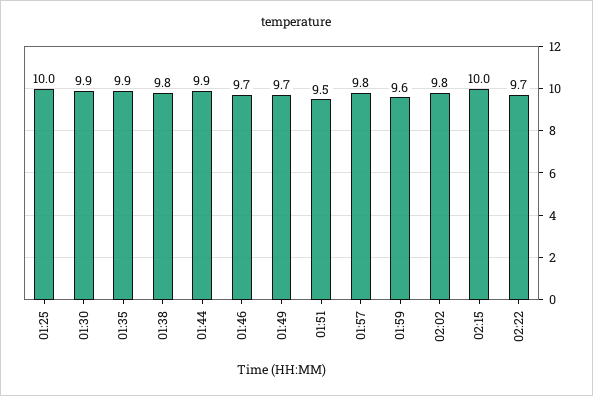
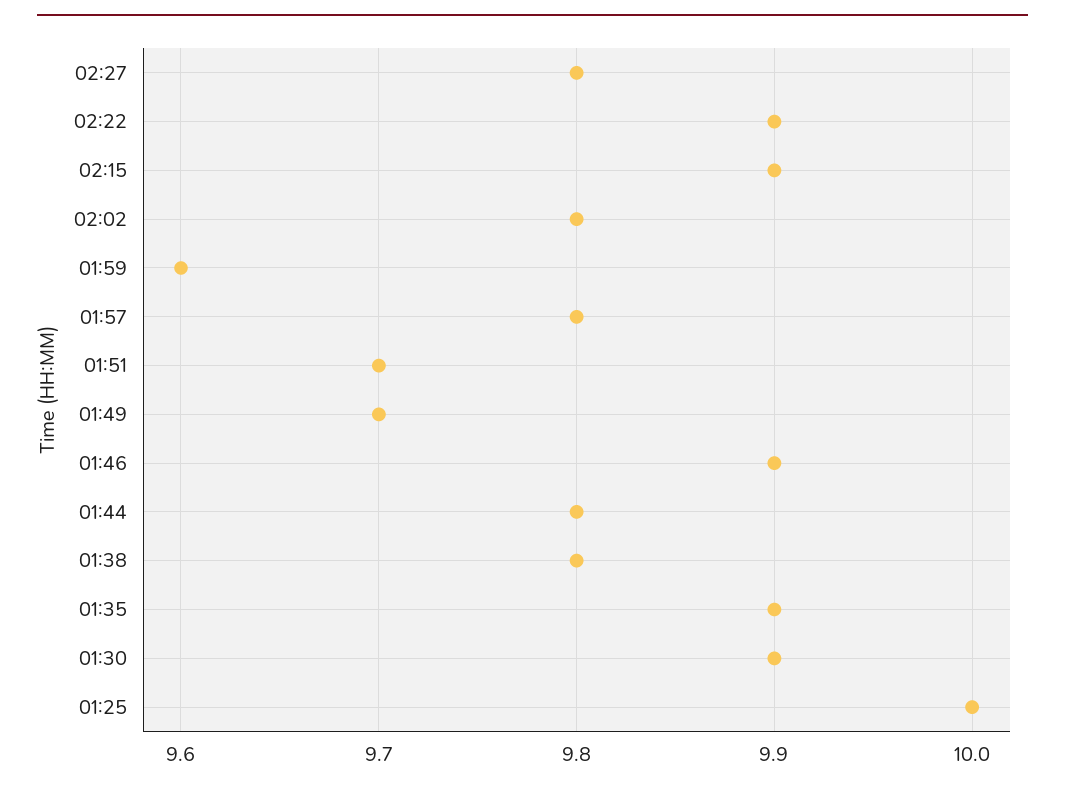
01:44: 9.9 -> 9.8
01:46: 9.7 -> 9.9
01:51: 9.5 -> 9.7
02:15: 10 -> 9.9
02:22: 9.7 -> 9.9
02:27: none -> 9.8

